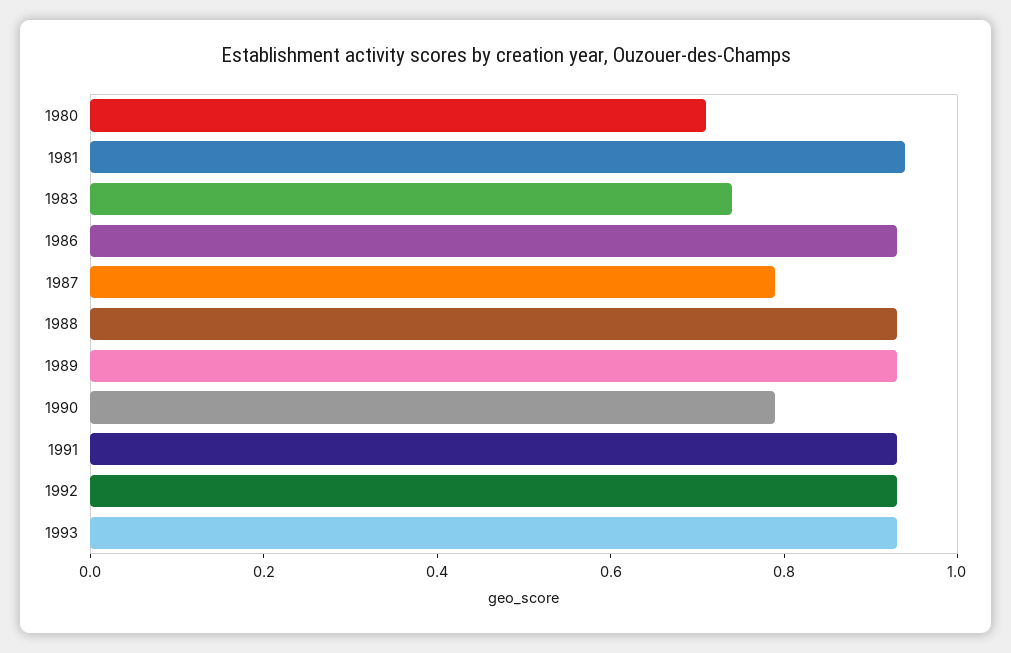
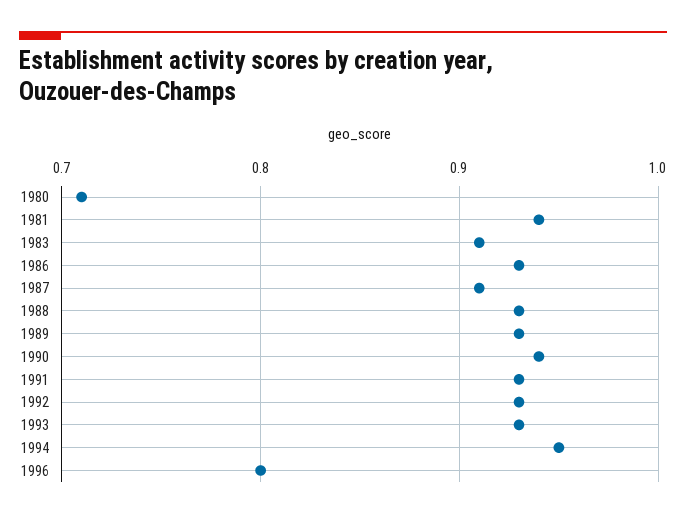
1983: 0.75 -> 0.91
1987: 0.8 -> 0.91
1990: 0.8 -> 0.94
1994: none -> 0.95
1996: none -> 0.8

